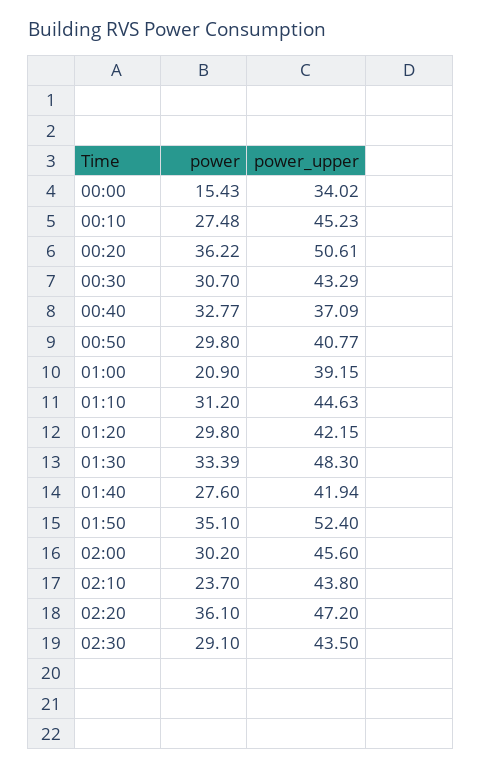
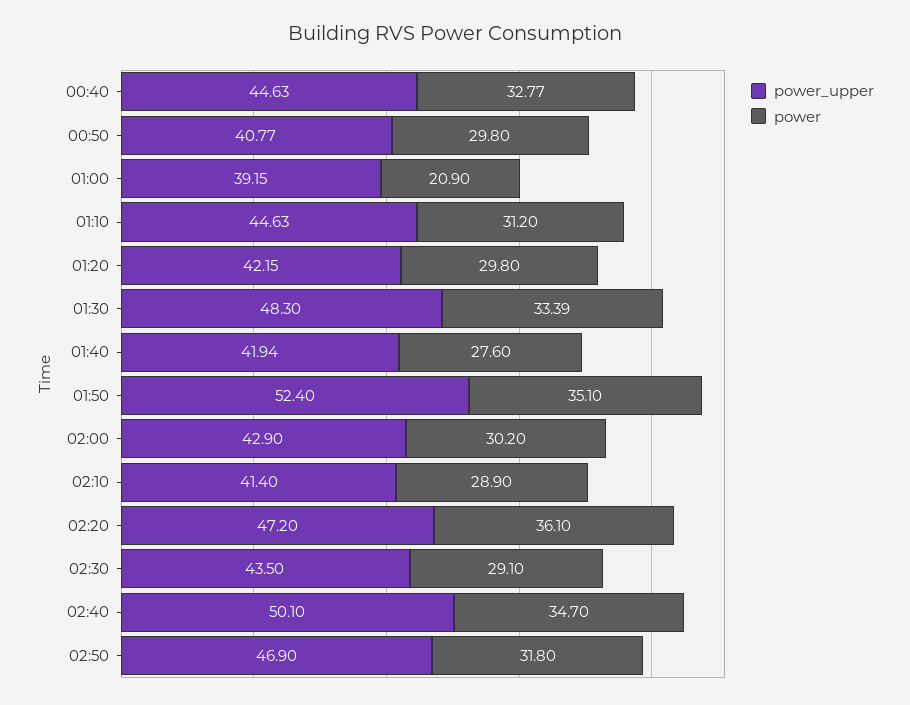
power, 00:00: 15.43 -> none
power_upper, 00:00: 34.02 -> none
power, 00:10: 27.48 -> none
power_upper, 00:10: 45.23 -> none
power, 00:20: 36.22 -> none
power_upper, 00:20: 50.61 -> none
power, 00:30: 30.7 -> none
power_upper, 00:30: 43.29 -> none
power_upper, 00:40: 37.09 -> 44.63
power_upper, 02:00: 45.6 -> 42.9
power, 02:10: 23.7 -> 28.9
power_upper, 02:10: 43.8 -> 41.4
power_upper, 02:40: none -> 50.1
power, 02:40: none -> 34.7
power_upper, 02:50: none -> 46.9
power, 02:50: none -> 31.8

